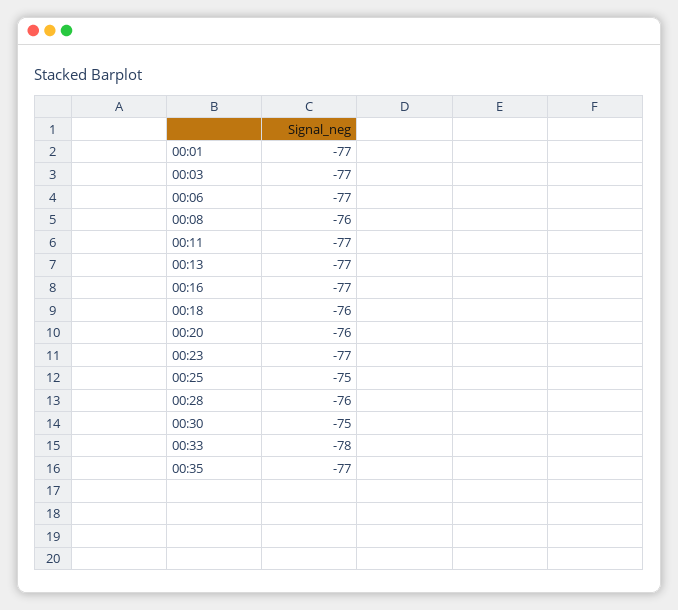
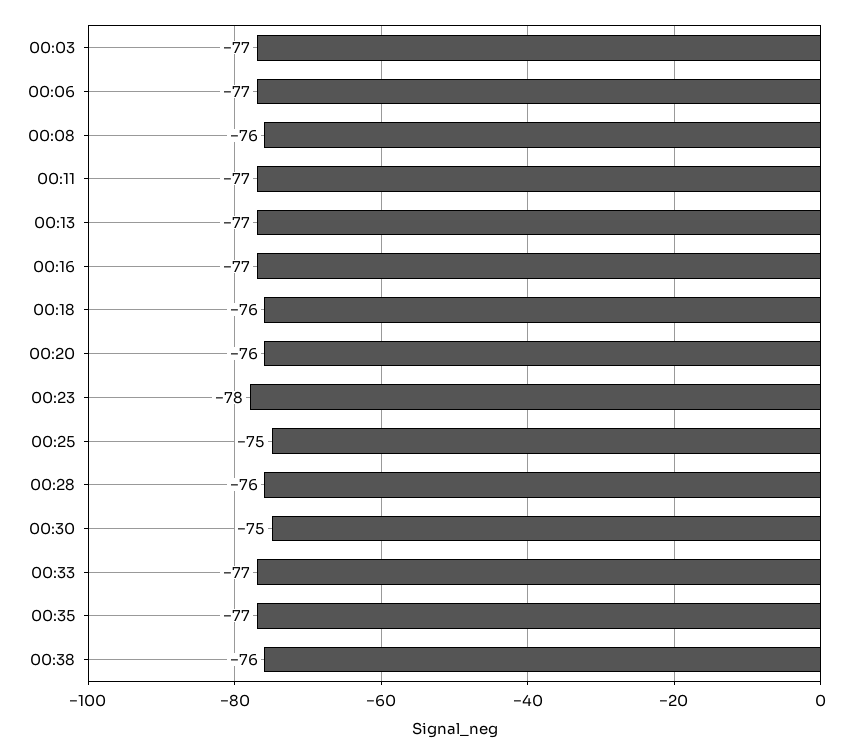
00:01: -77 -> none
00:23: -77 -> -78
00:33: -78 -> -77
00:38: none -> -76

